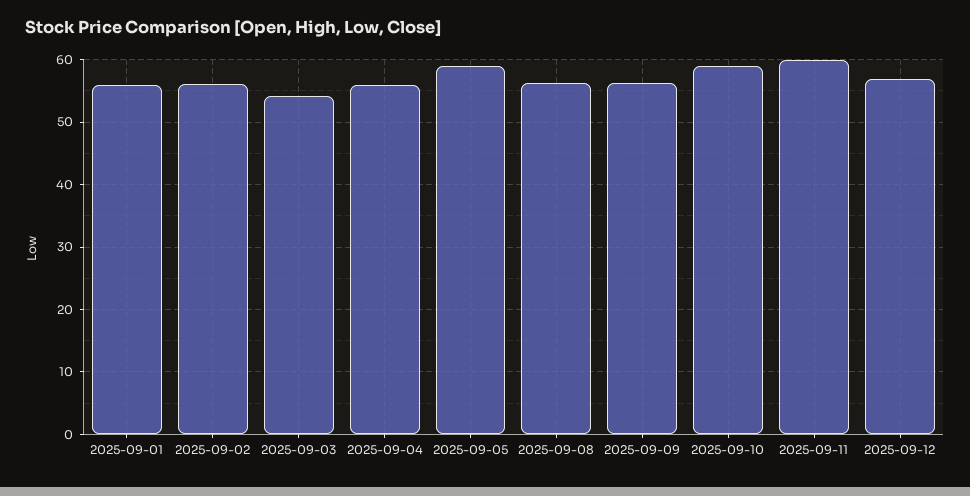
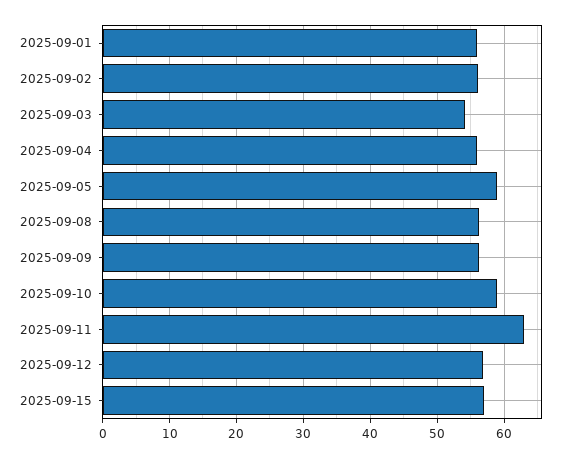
2025-09-11: 60 -> 63
2025-09-15: none -> 57

